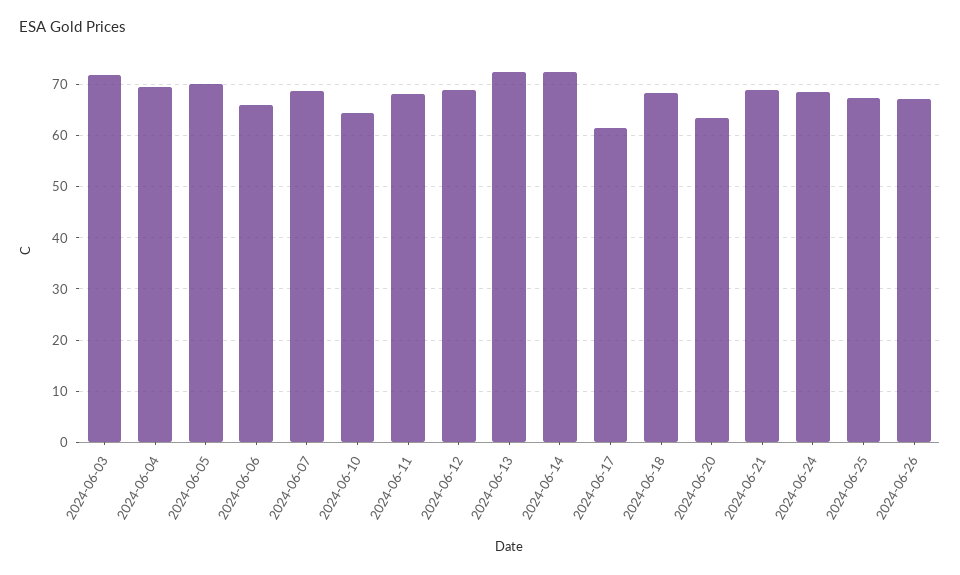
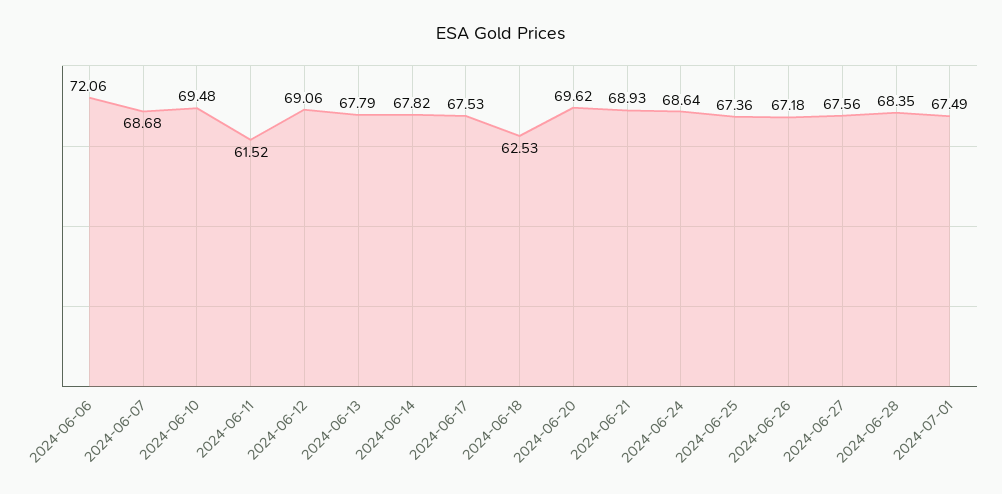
2024-06-03: 72 -> none
2024-06-04: 70 -> none
2024-06-05: 70 -> none
2024-06-06: 66 -> 72.06
2024-06-10: 64 -> 69.48
2024-06-11: 68 -> 61.52
2024-06-13: 72 -> 67.79
2024-06-14: 72 -> 67.82
2024-06-17: 62 -> 67.53
2024-06-18: 68 -> 62.53
2024-06-20: 64 -> 69.62
2024-06-27: none -> 67.56
2024-06-28: none -> 68.35
2024-07-01: none -> 67.49

